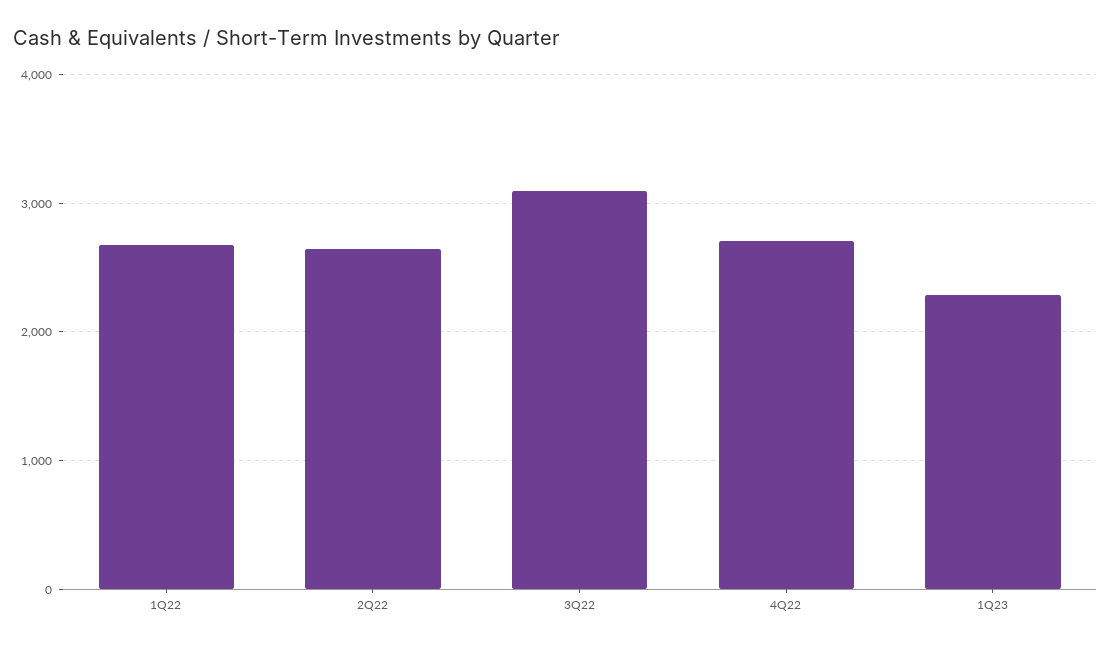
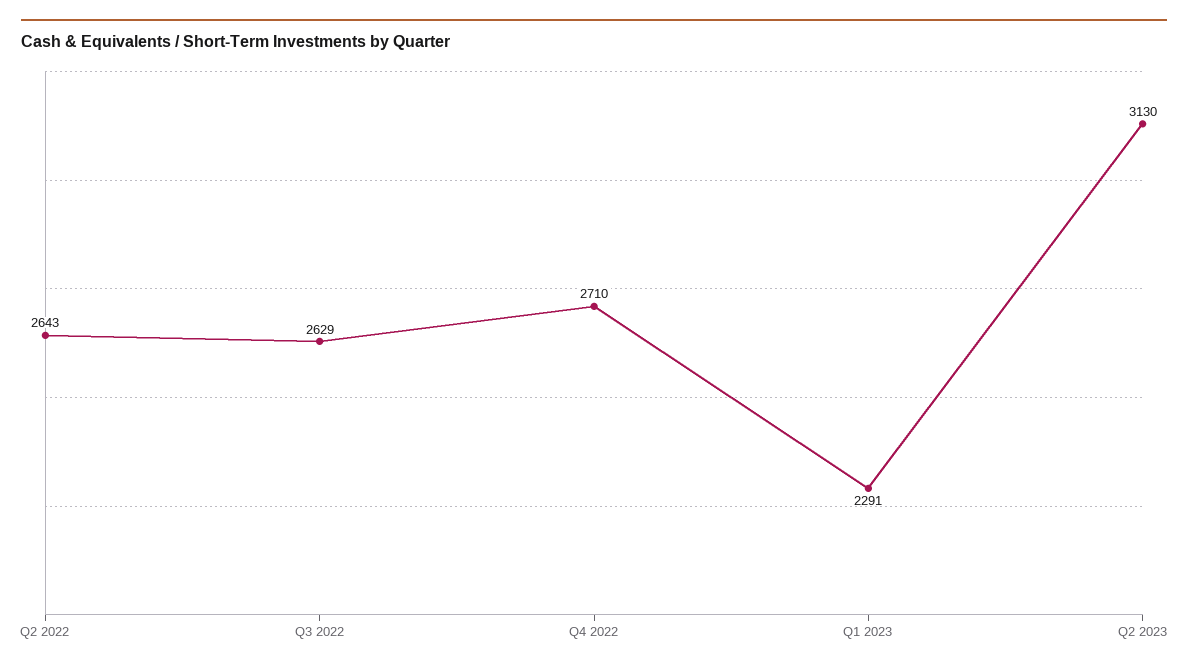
1Q22: 2700 -> none
3Q22: 3100 -> 2629
Q2 2023: none -> 3130

